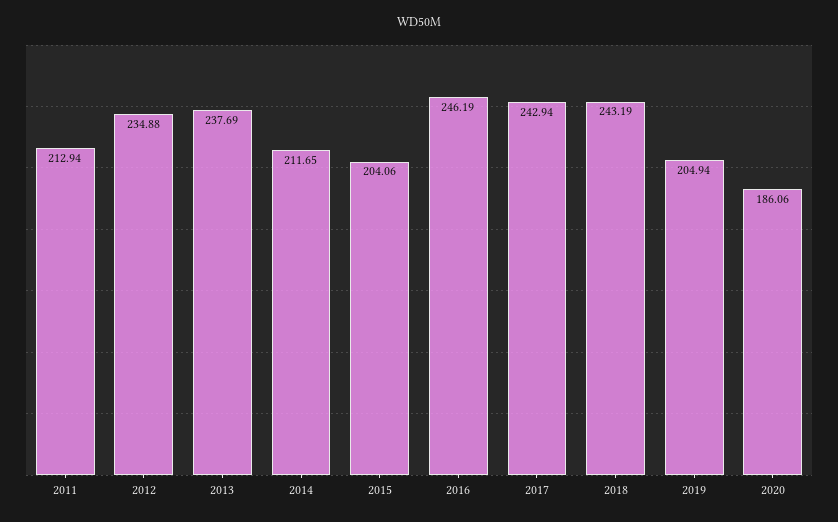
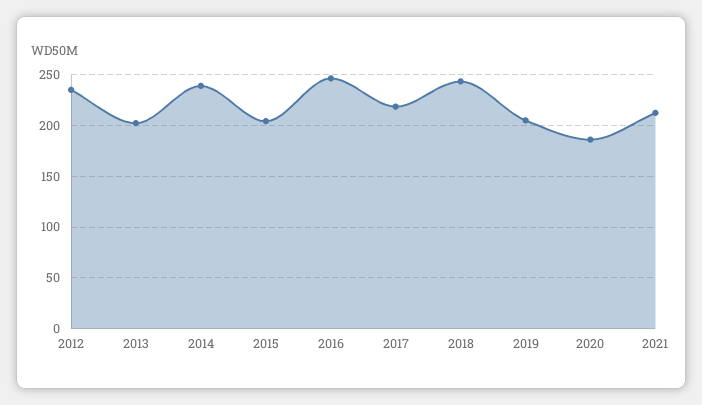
2011: 212.94 -> none
2013: 237.69 -> 200
2014: 211.65 -> 240
2017: 242.94 -> 220
2021: none -> 210

